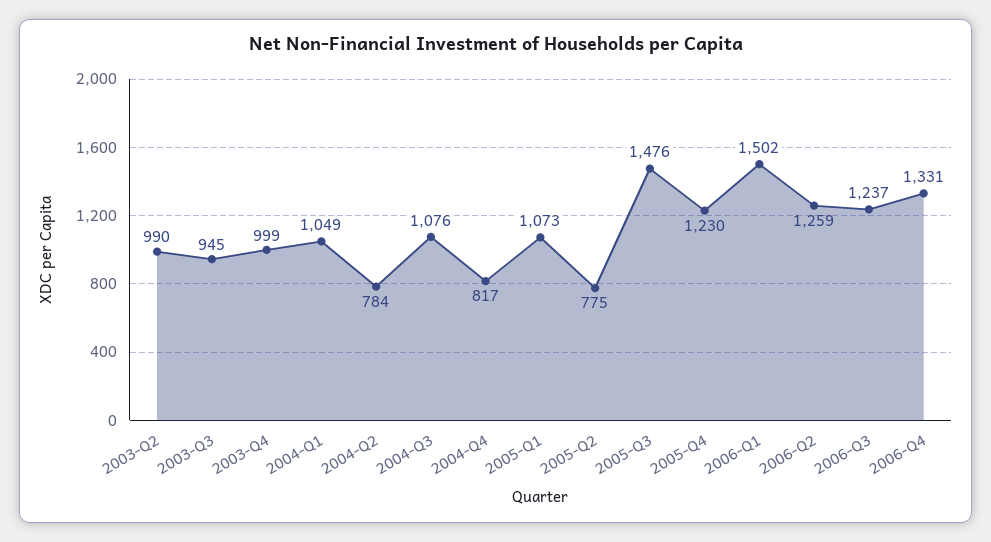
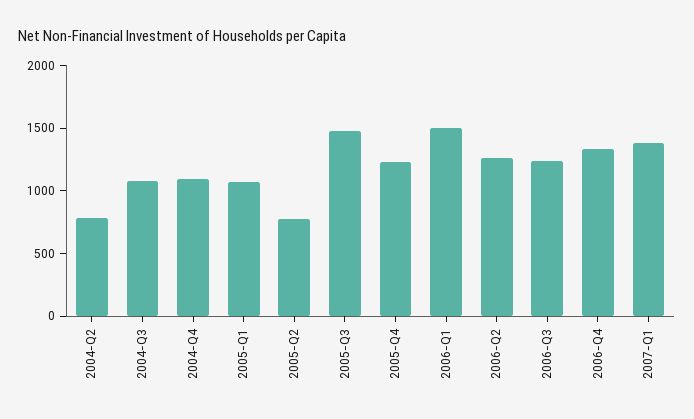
2003-Q2: 990 -> none
2003-Q3: 945 -> none
2003-Q4: 999 -> none
2004-Q1: 1049 -> none
2004-Q4: 817 -> 1100
2007-Q1: none -> 1400

